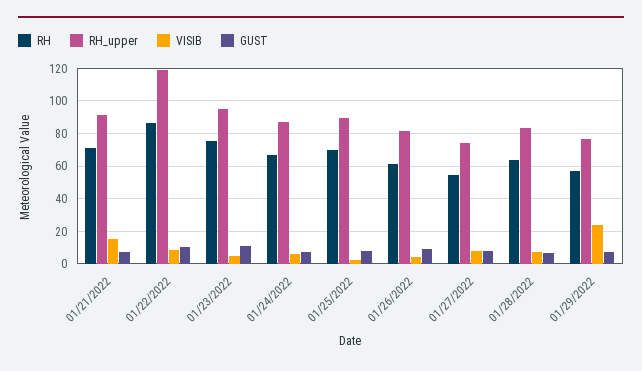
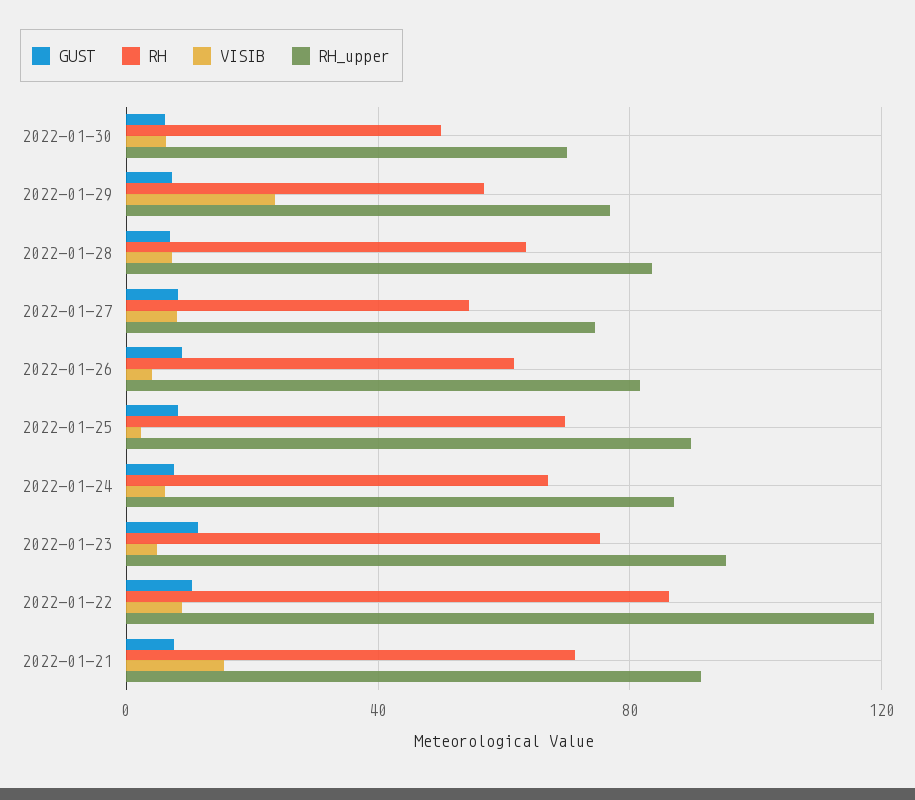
GUST, 2022-01-30: none -> 5
RH, 2022-01-30: none -> 50
VISIB, 2022-01-30: none -> 5
RH_upper, 2022-01-30: none -> 70

